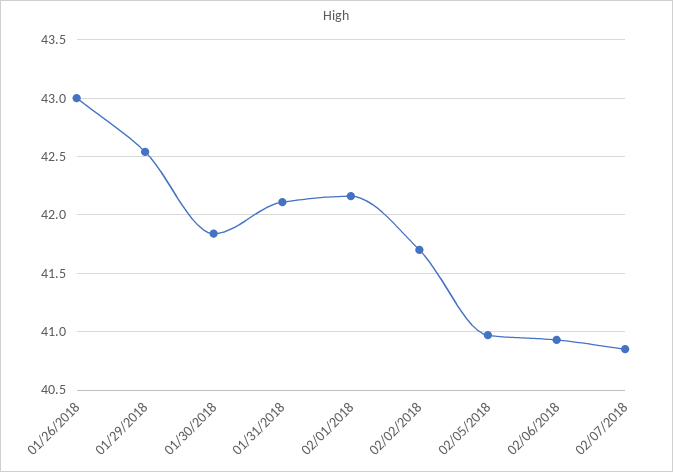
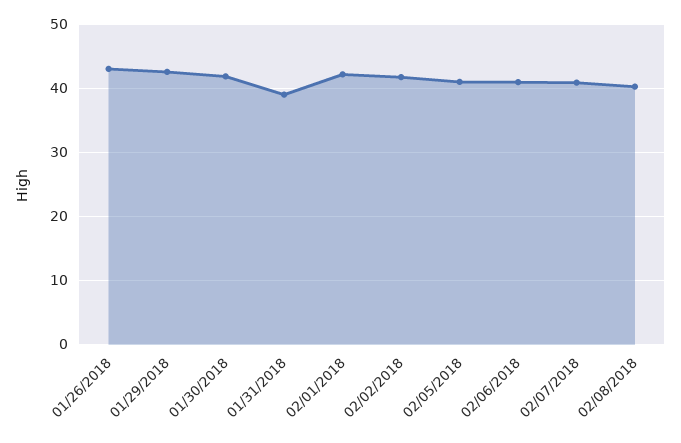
01/31/2018: 42.1 -> 39
02/08/2018: none -> 40

